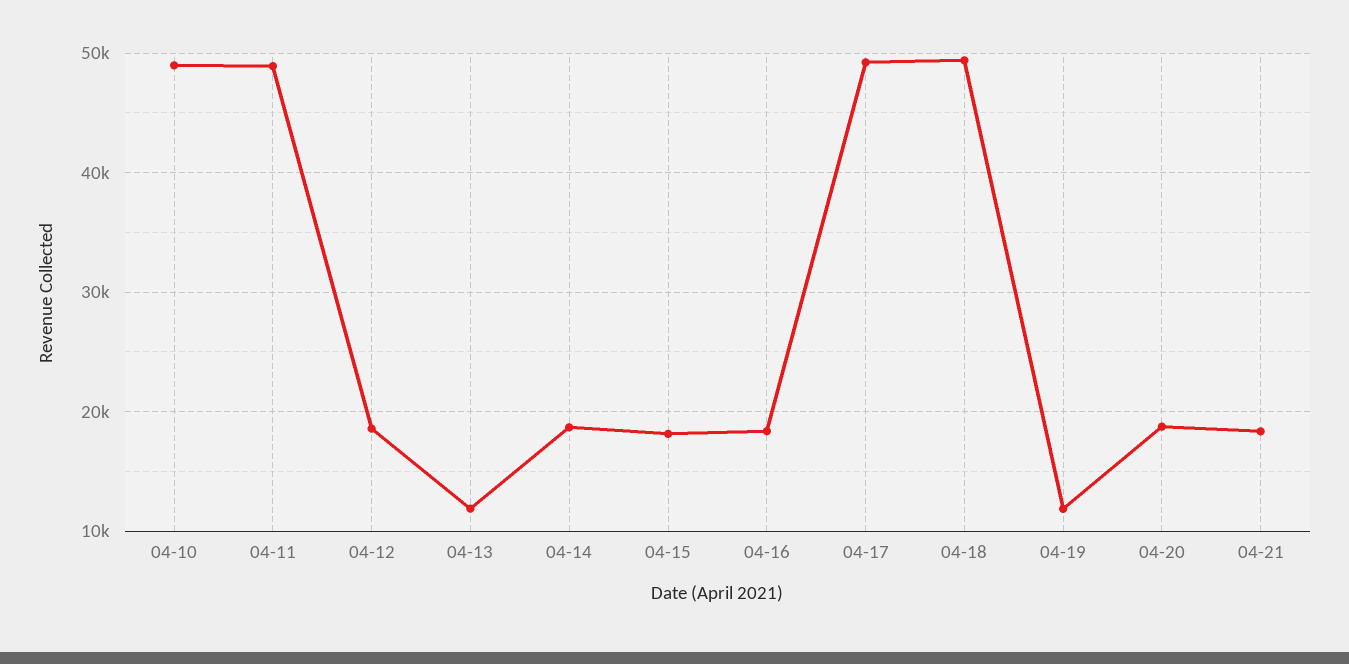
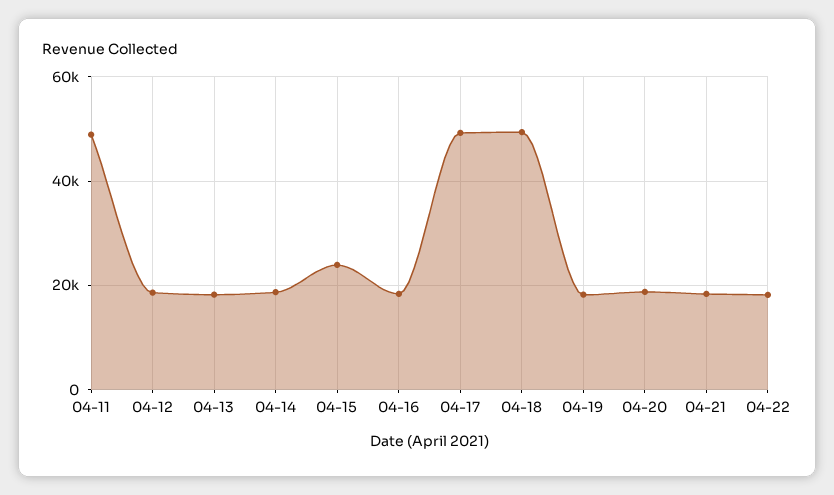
04-10: 49000 -> none
04-13: 12000 -> 18000
04-15: 18000 -> 24000
04-19: 12000 -> 18000
04-22: none -> 18000

